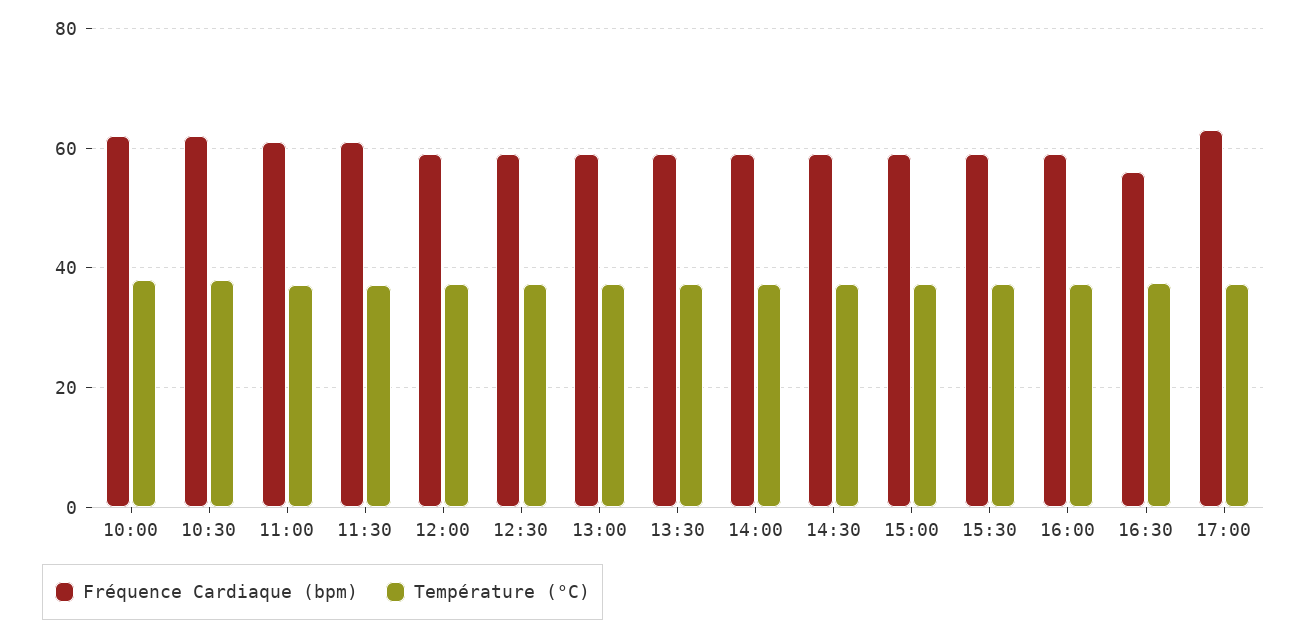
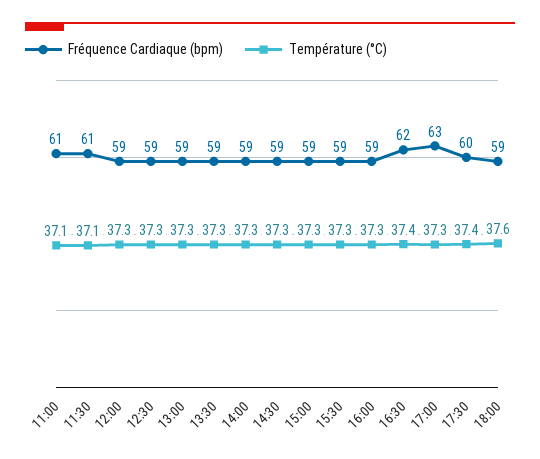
Fréquence Cardiaque (bpm), 10:00: 62 -> none
Température (°C), 10:00: 38 -> none
Fréquence Cardiaque (bpm), 10:30: 62 -> none
Température (°C), 10:30: 38 -> none
Fréquence Cardiaque (bpm), 16:30: 56 -> 62
Fréquence Cardiaque (bpm), 17:30: none -> 60
Température (°C), 17:30: none -> 37.4
Fréquence Cardiaque (bpm), 18:00: none -> 59
Température (°C), 18:00: none -> 37.6

